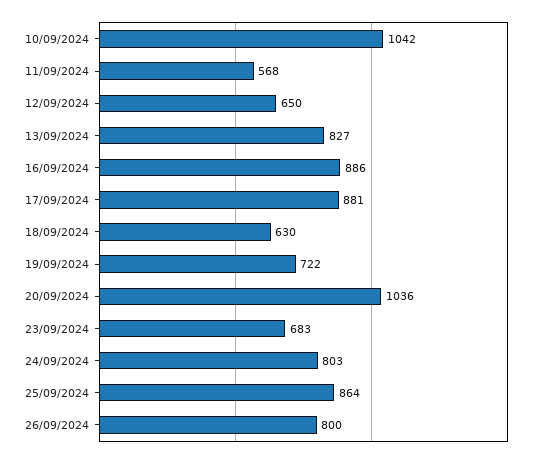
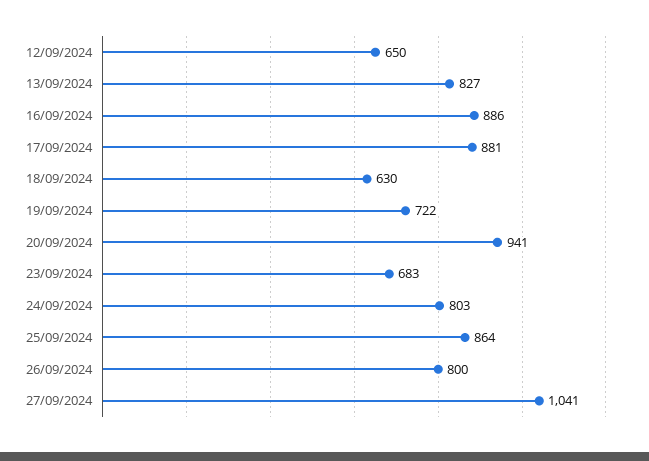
10/09/2024: 1042 -> none
11/09/2024: 568 -> none
20/09/2024: 1036 -> 941
27/09/2024: none -> 1041

